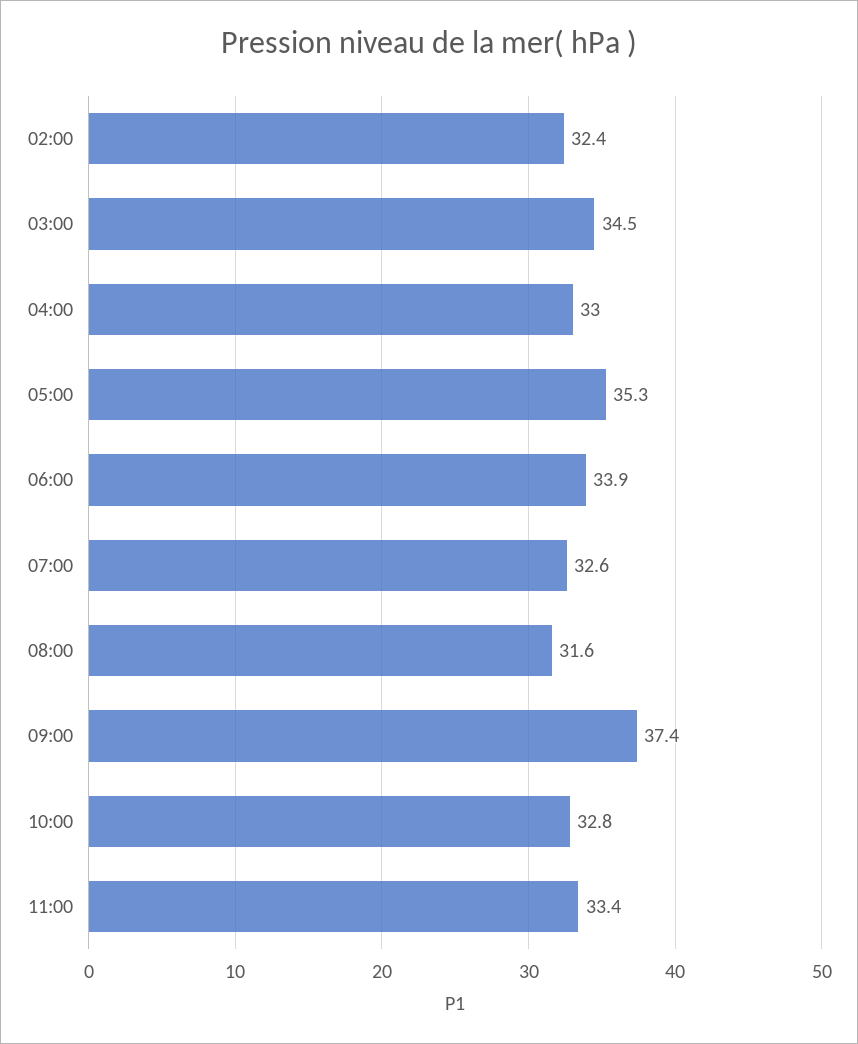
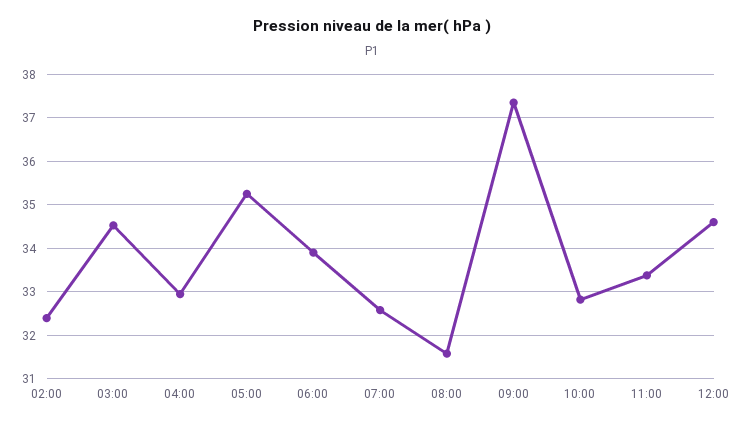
12:00: none -> 34.6

